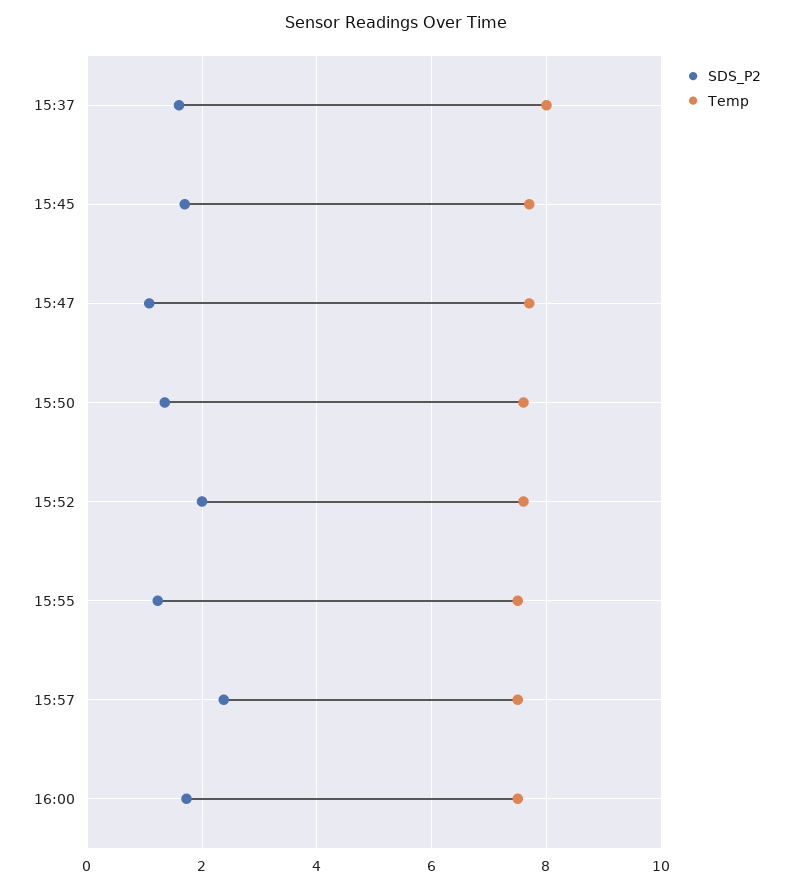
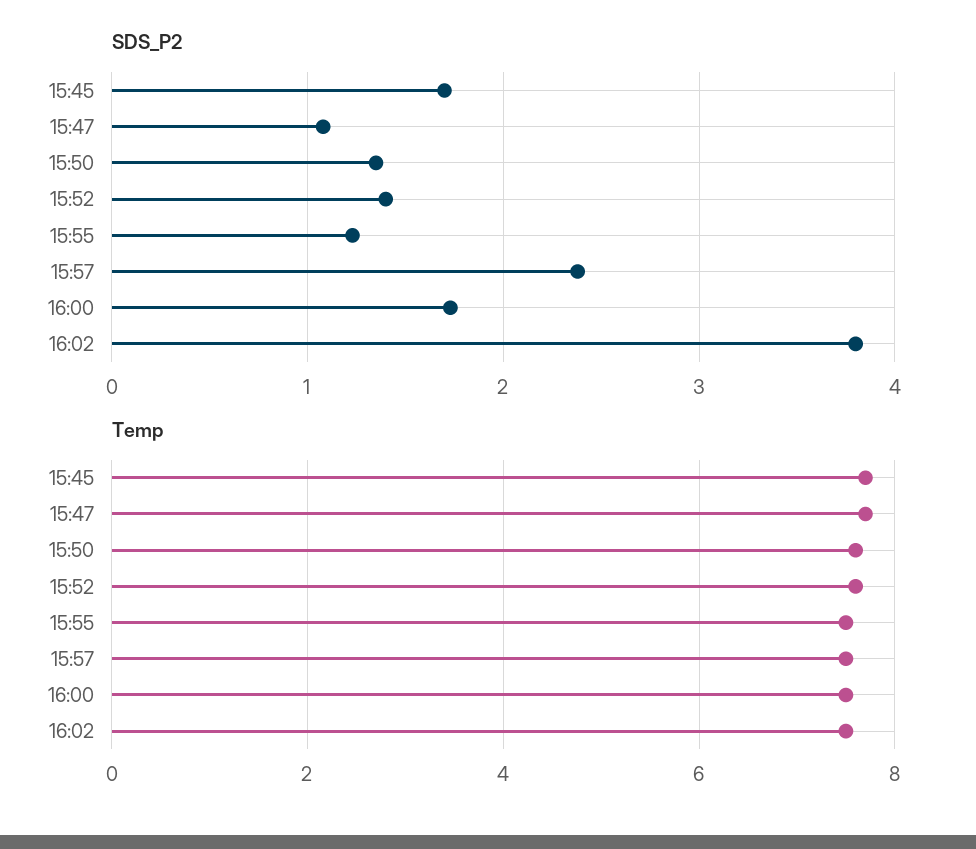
SDS_P2, 15:37: 1.6 -> none
Temp, 15:37: 8 -> none
SDS_P2, 15:52: 2 -> 1.4
SDS_P2, 16:02: none -> 3.8
Temp, 16:02: none -> 7.5

